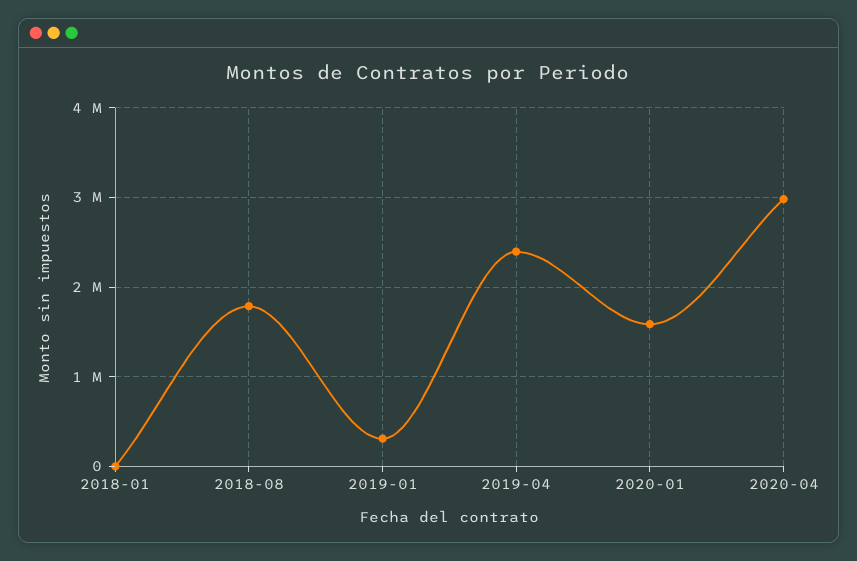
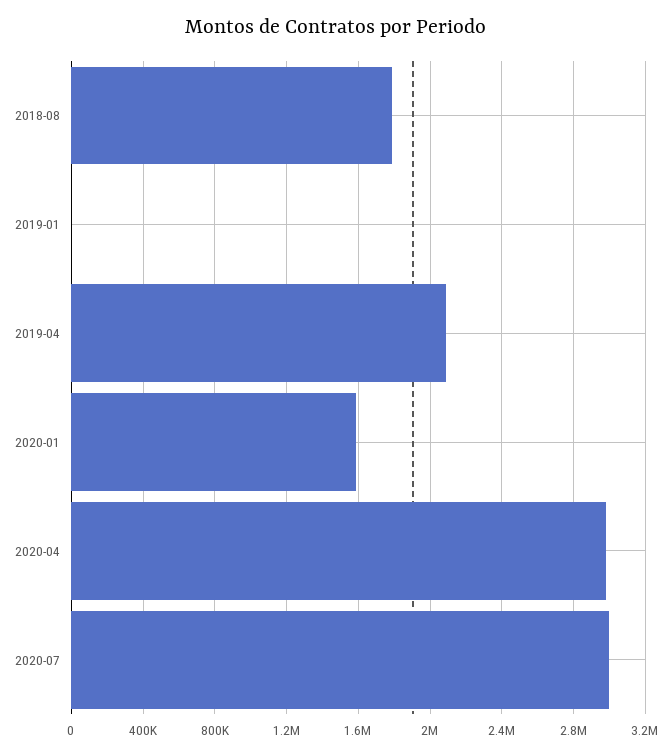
2018-01: 0 -> none
2019-01: 300000 -> 0
2019-04: 2400000 -> 2100000
2020-07: none -> 3000000

